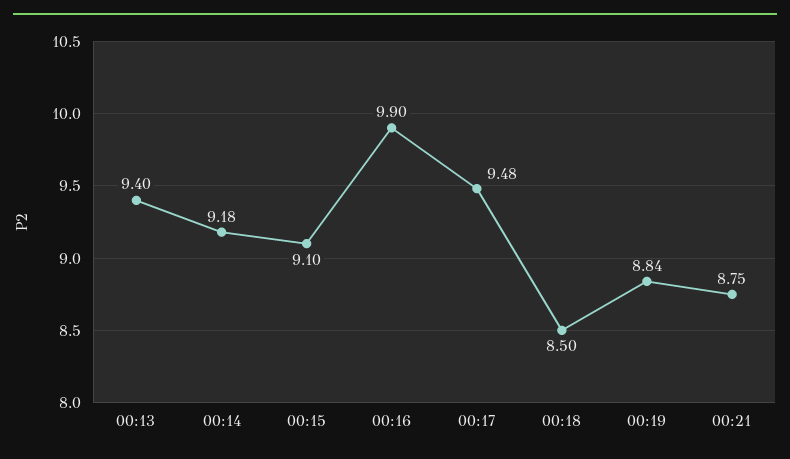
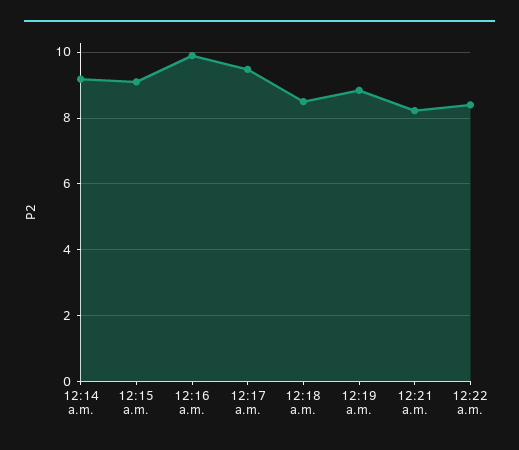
00:13: 9.4 -> none
00:21: 8.75 -> 8.2
12:22 a.m.: none -> 8.4

